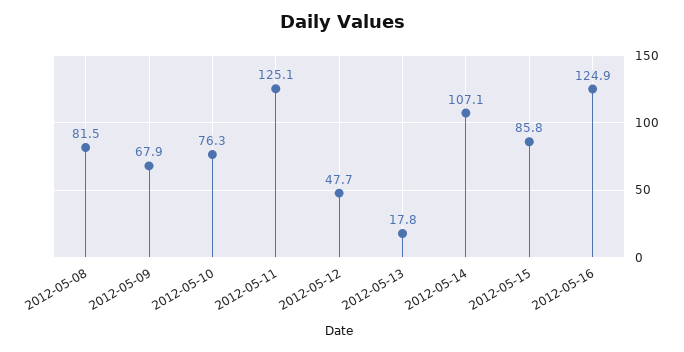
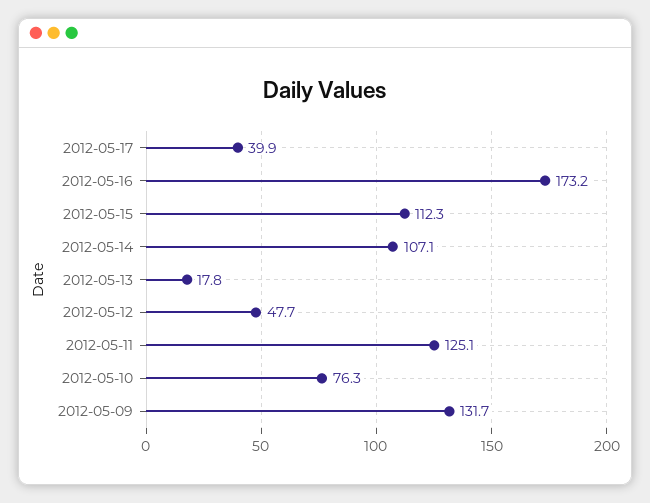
2012-05-08: 81.5 -> none
2012-05-09: 67.9 -> 131.7
2012-05-15: 85.8 -> 112.3
2012-05-16: 124.9 -> 173.2
2012-05-17: none -> 39.9

